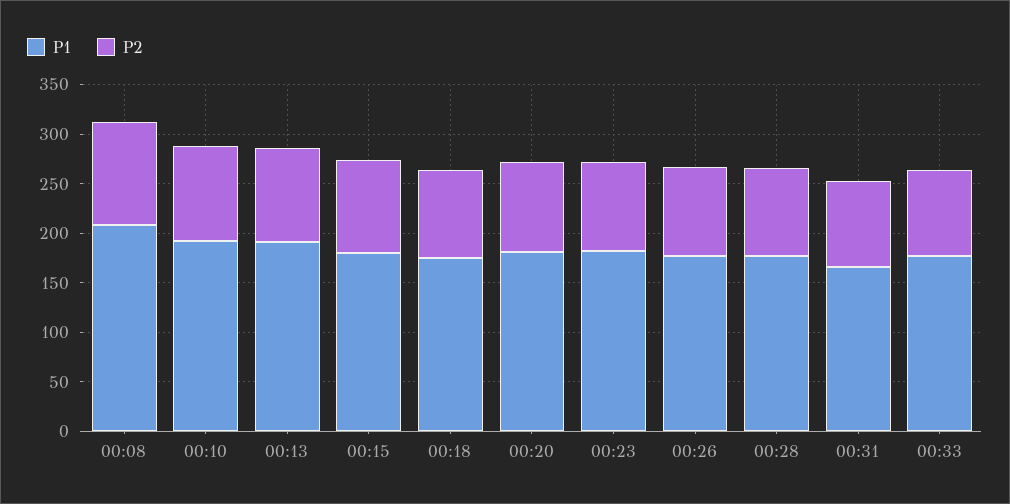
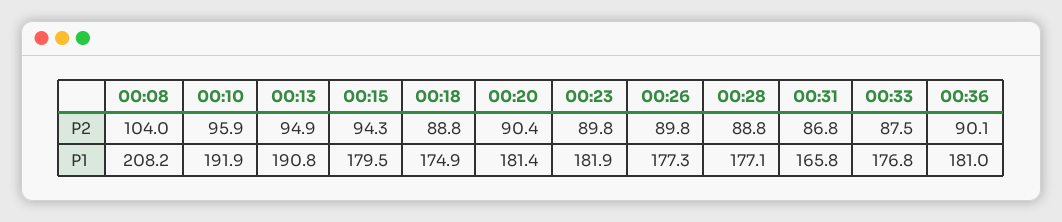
P2, 00:36: none -> 90.1
P1, 00:36: none -> 181

